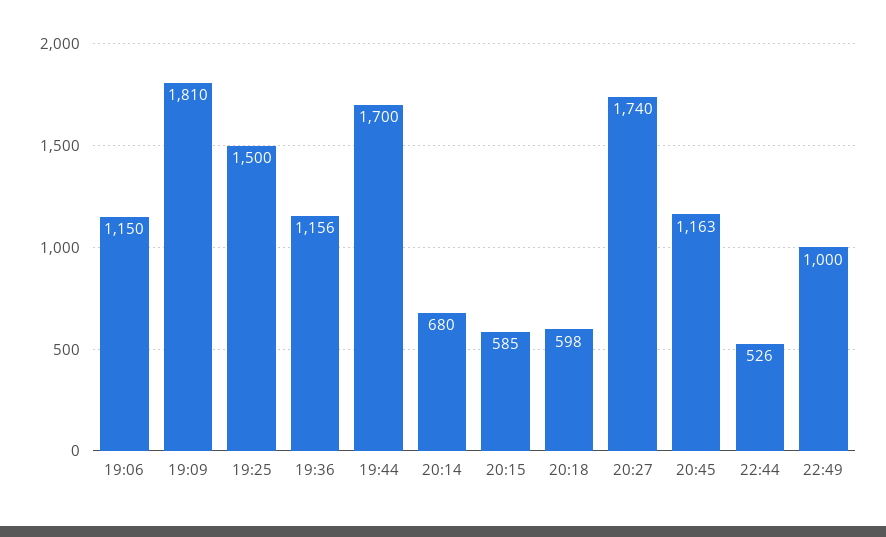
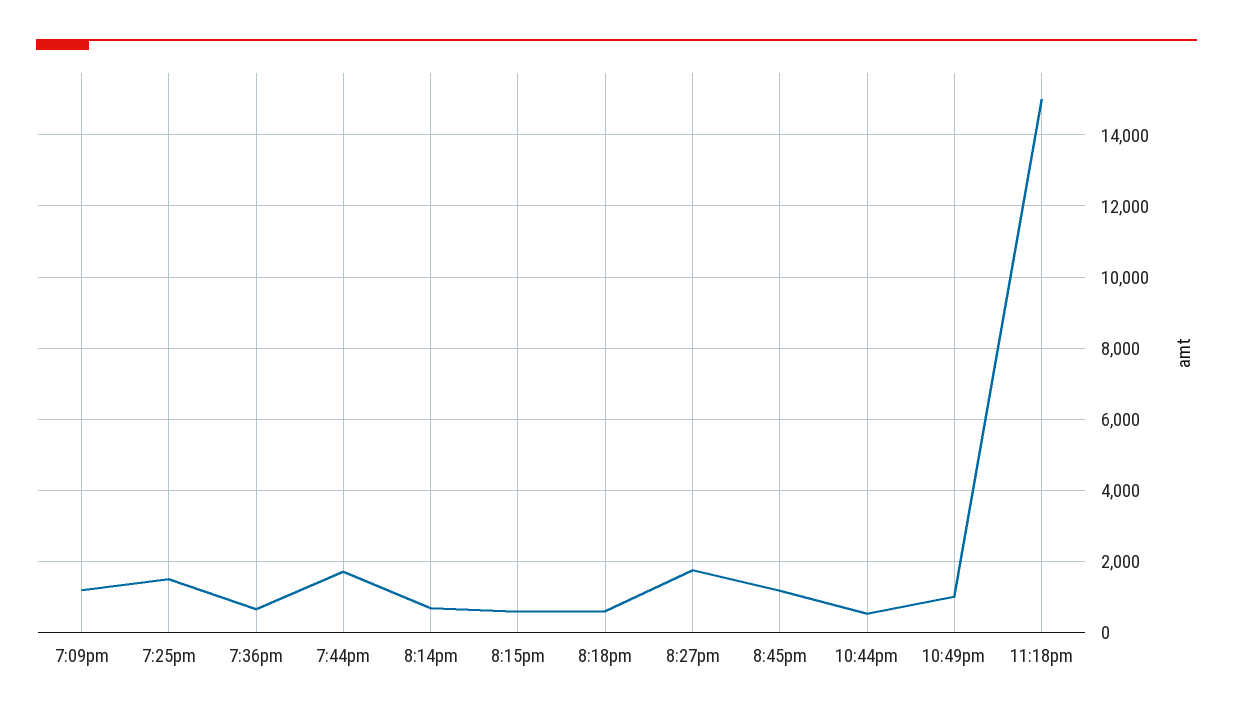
19:06: 1150 -> none
19:09: 1810 -> 1200
19:36: 1156 -> 600
11:18pm: none -> 15000

